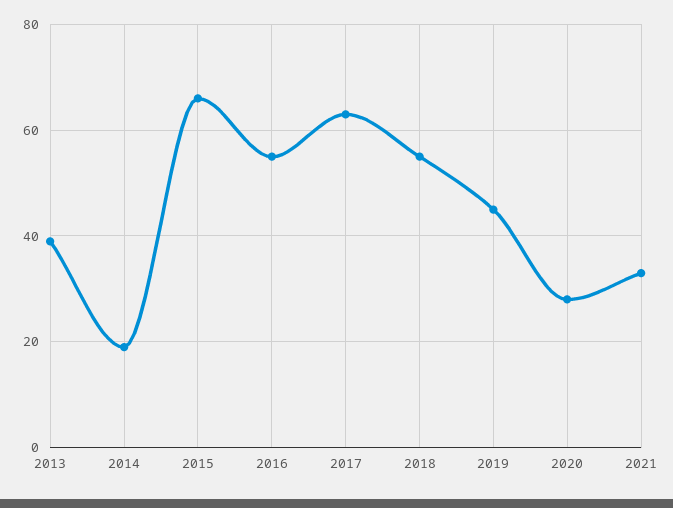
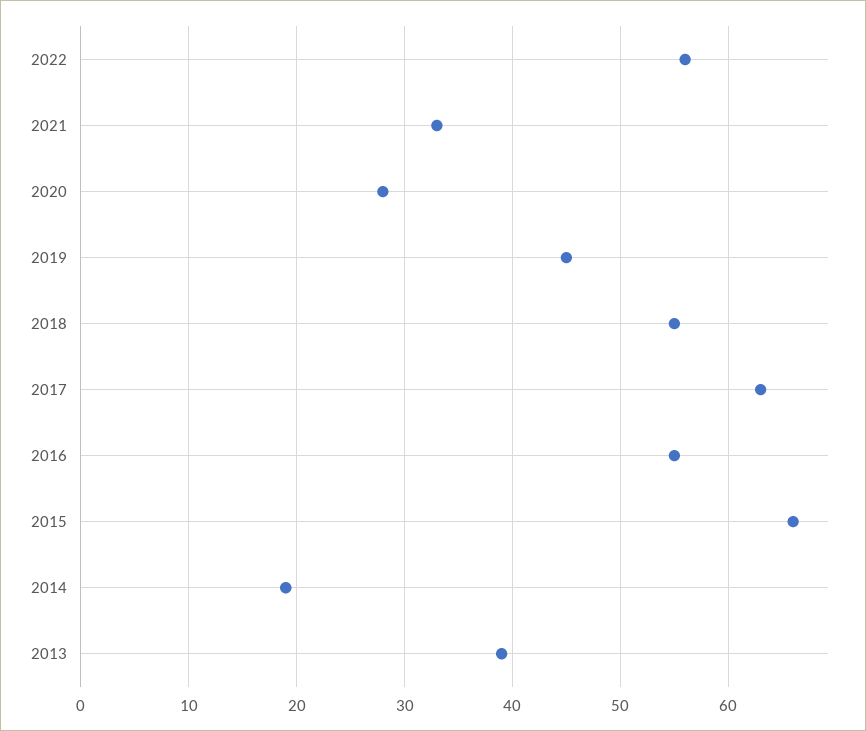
2022: none -> 56

